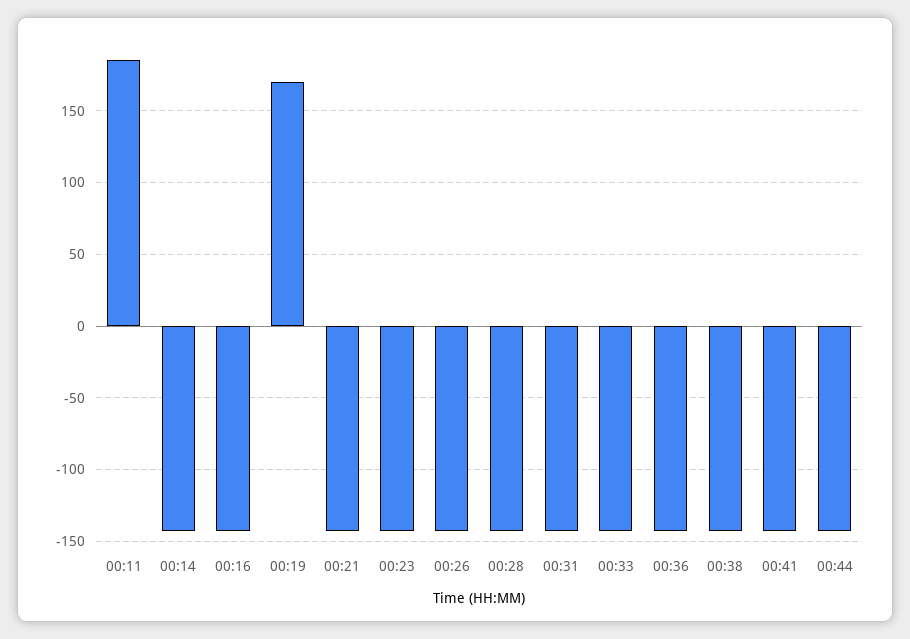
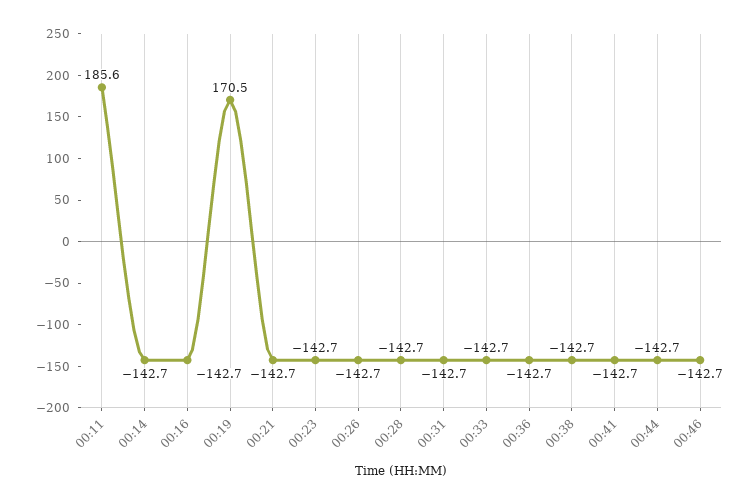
00:46: none -> -142.7

